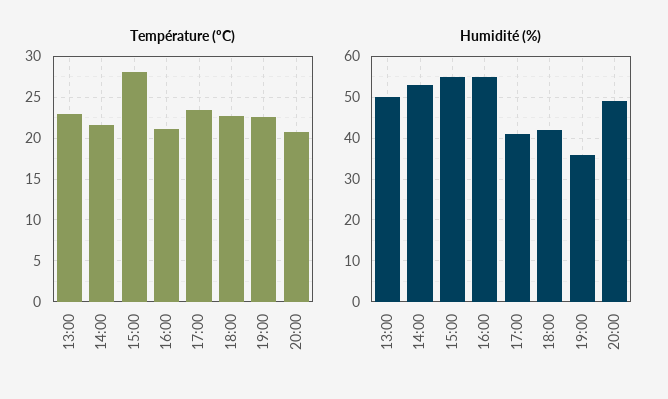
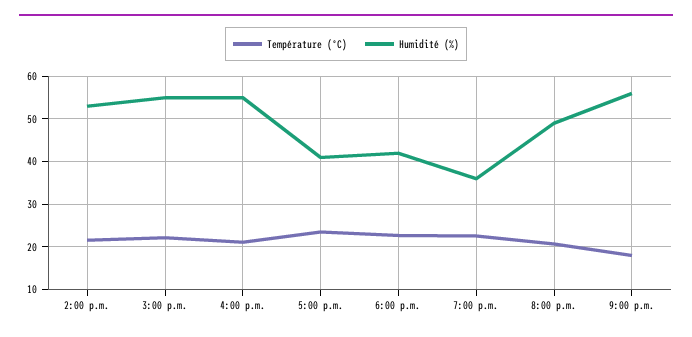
Température (ºC), 13:00: 23 -> none
Température (ºC), 15:00: 28 -> 22
Humidité (%), 13:00: 50 -> none
Température (ºC), 9:00 p.m.: none -> 18
Humidité (%), 9:00 p.m.: none -> 56

